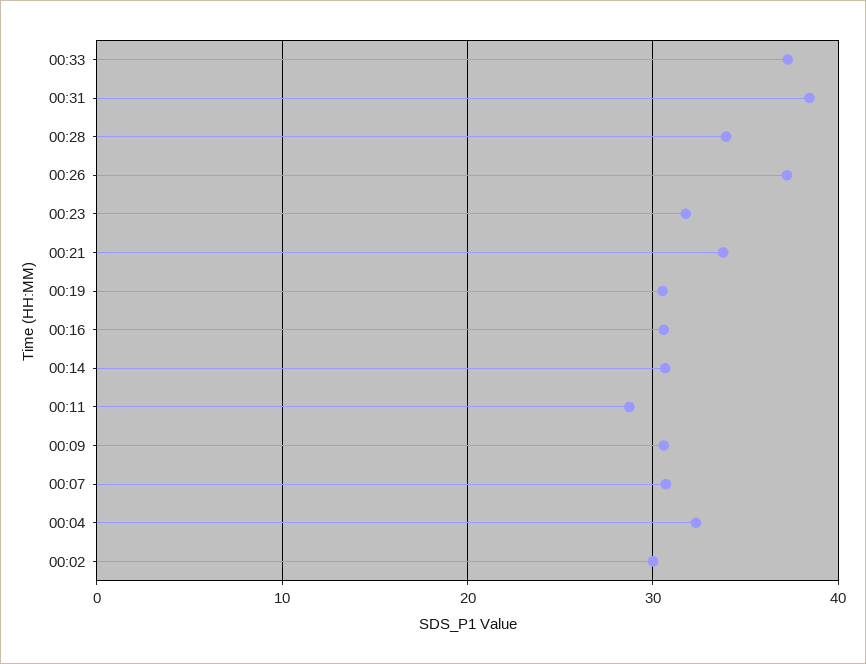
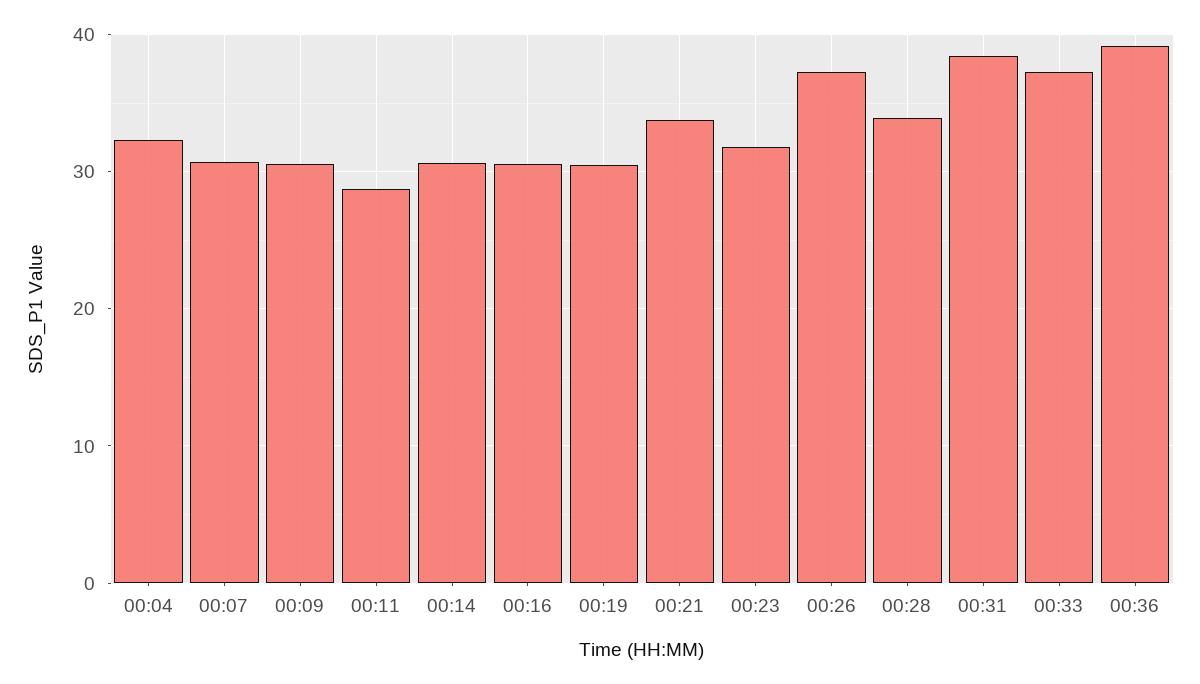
00:02: 30 -> none
00:36: none -> 39

